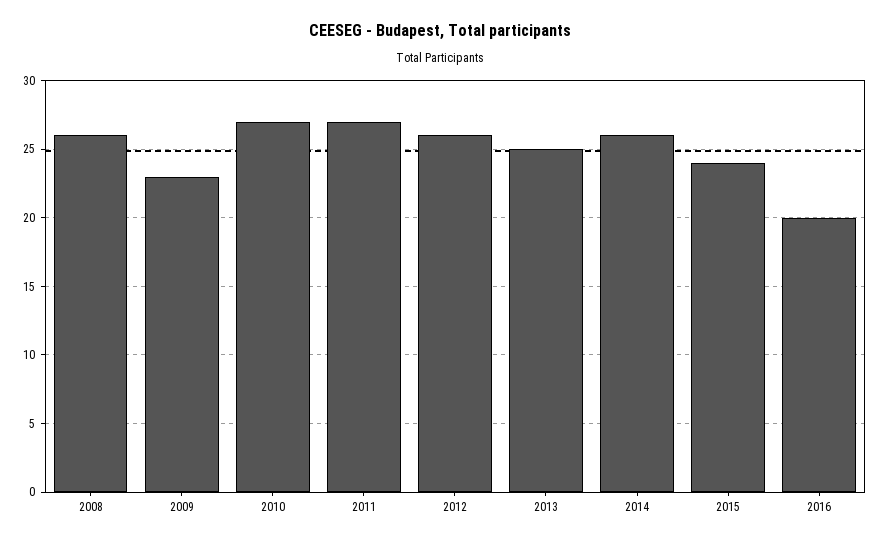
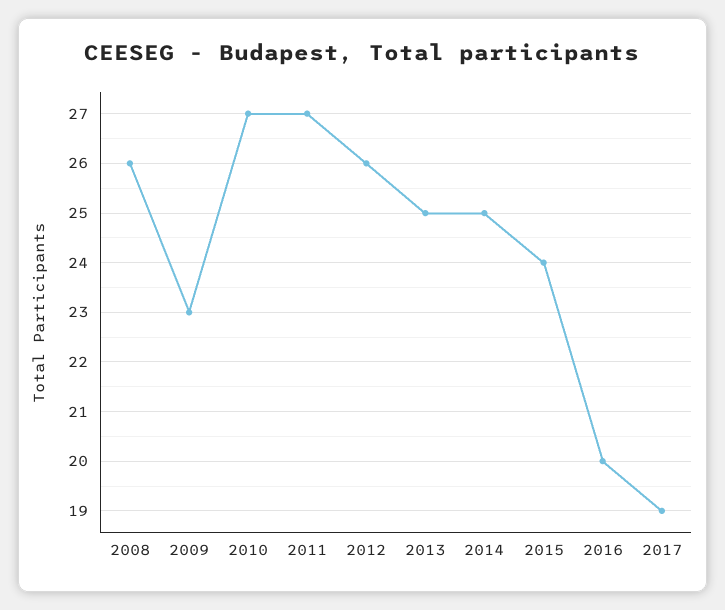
2014: 26 -> 25
2017: none -> 19

